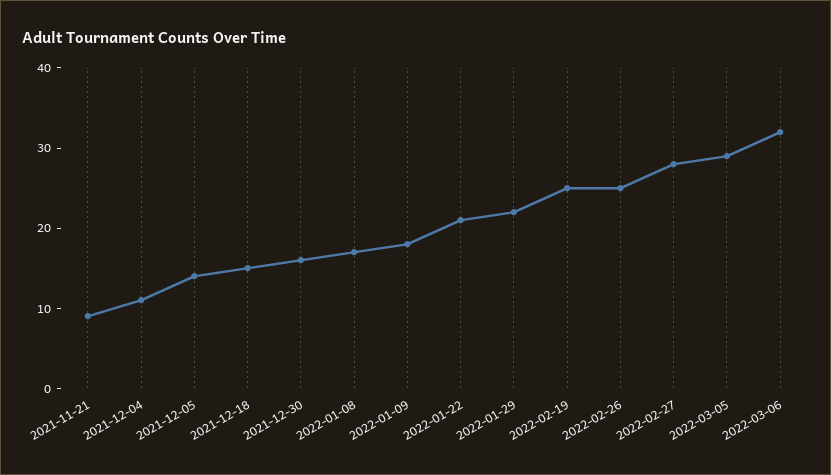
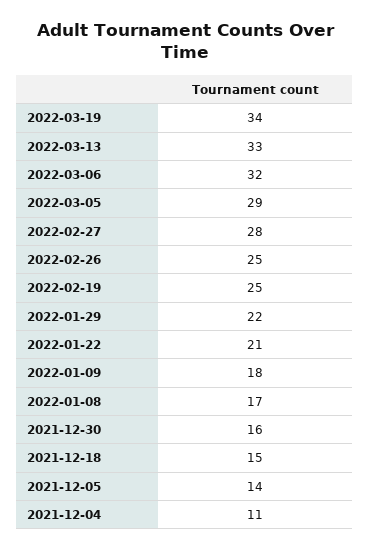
2021-11-21: 9 -> none
2022-03-19: none -> 34
2022-03-13: none -> 33

